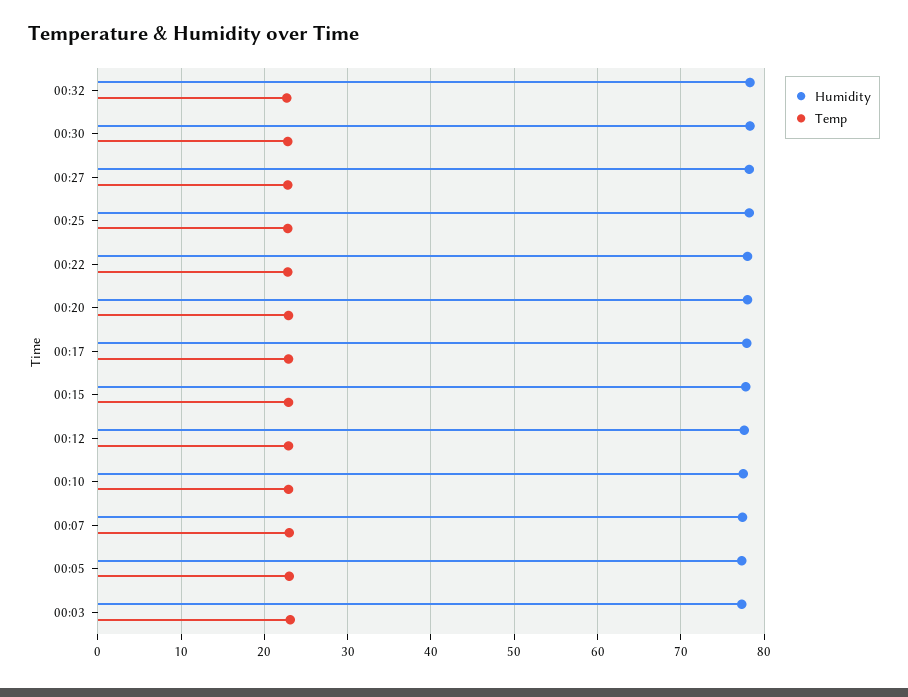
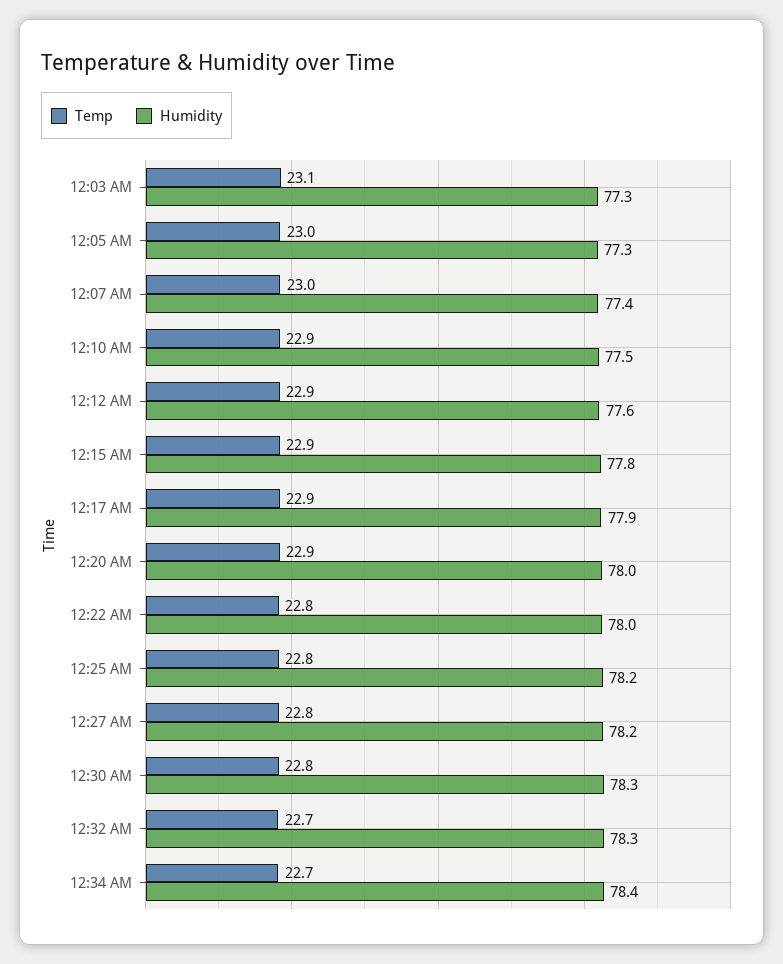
Temp, 12:34 AM: none -> 22.7
Humidity, 12:34 AM: none -> 78.4

